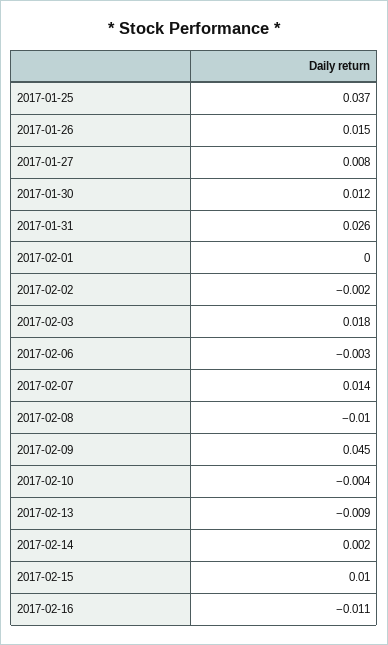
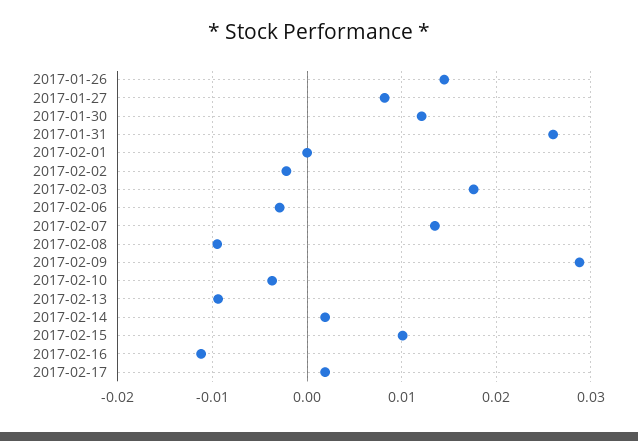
2017-01-25: 0.037 -> none
2017-02-09: 0.045 -> 0.029
2017-02-17: none -> 0.002

